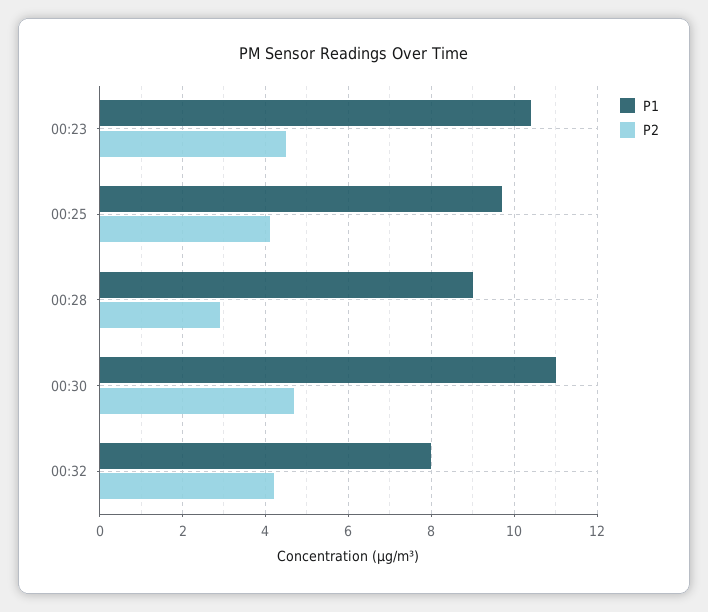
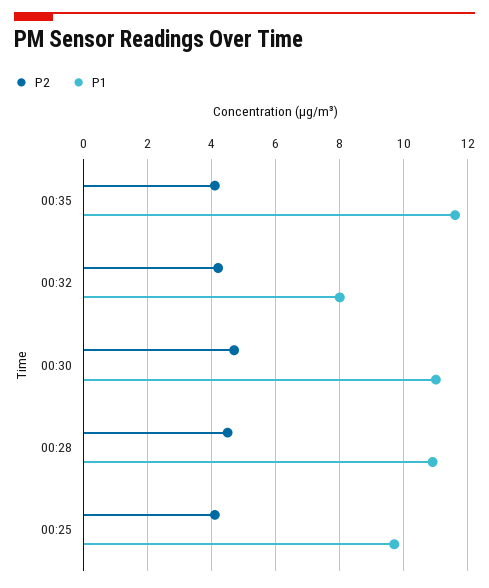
P1, 00:23: 10.5 -> none
P2, 00:23: 4.5 -> none
P1, 00:28: 9 -> 11
P2, 00:28: 3 -> 4.5
P2, 00:35: none -> 4
P1, 00:35: none -> 11.5

